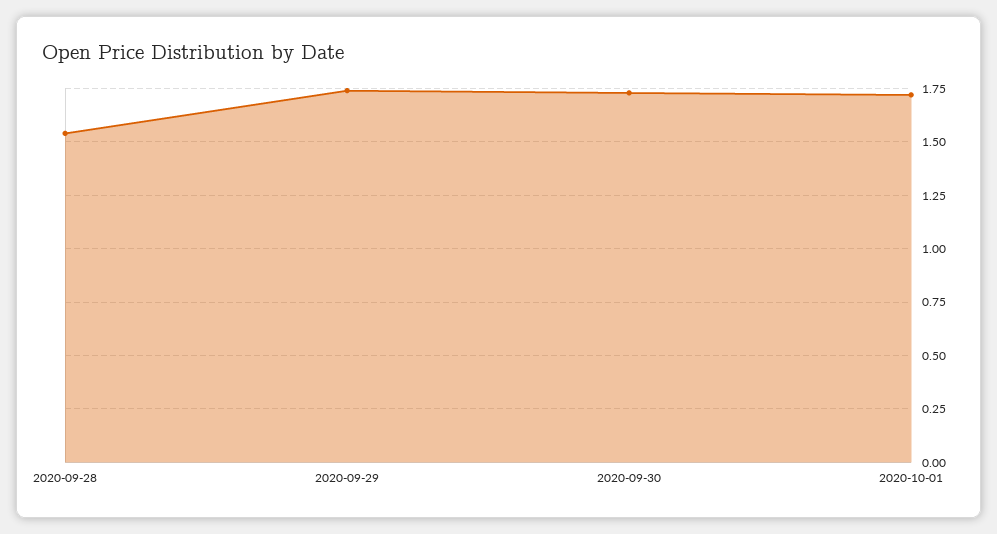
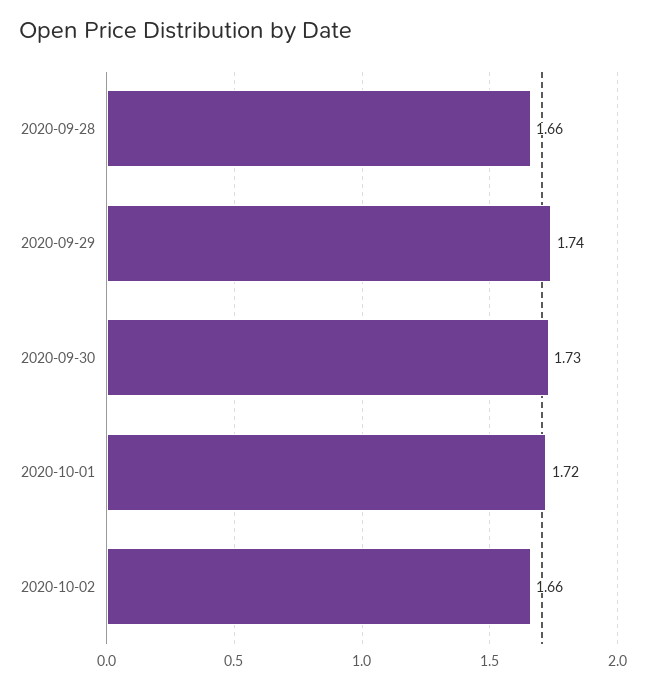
2020-09-28: 1.55 -> 1.66
2020-10-02: none -> 1.66

